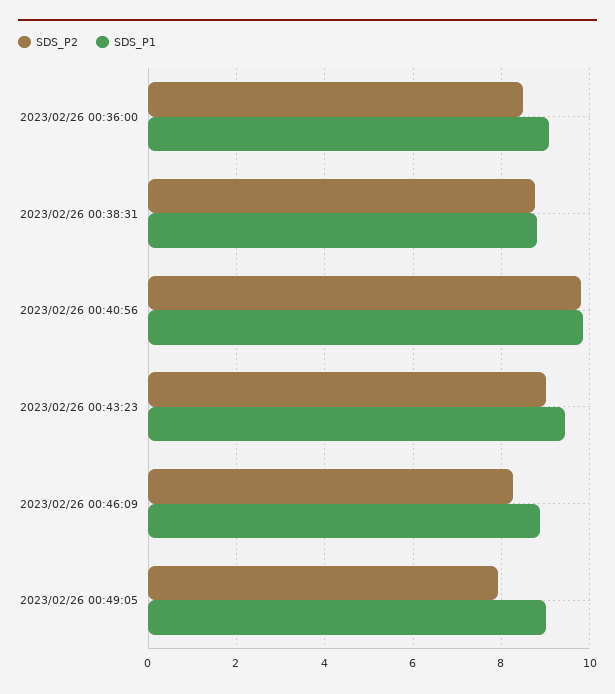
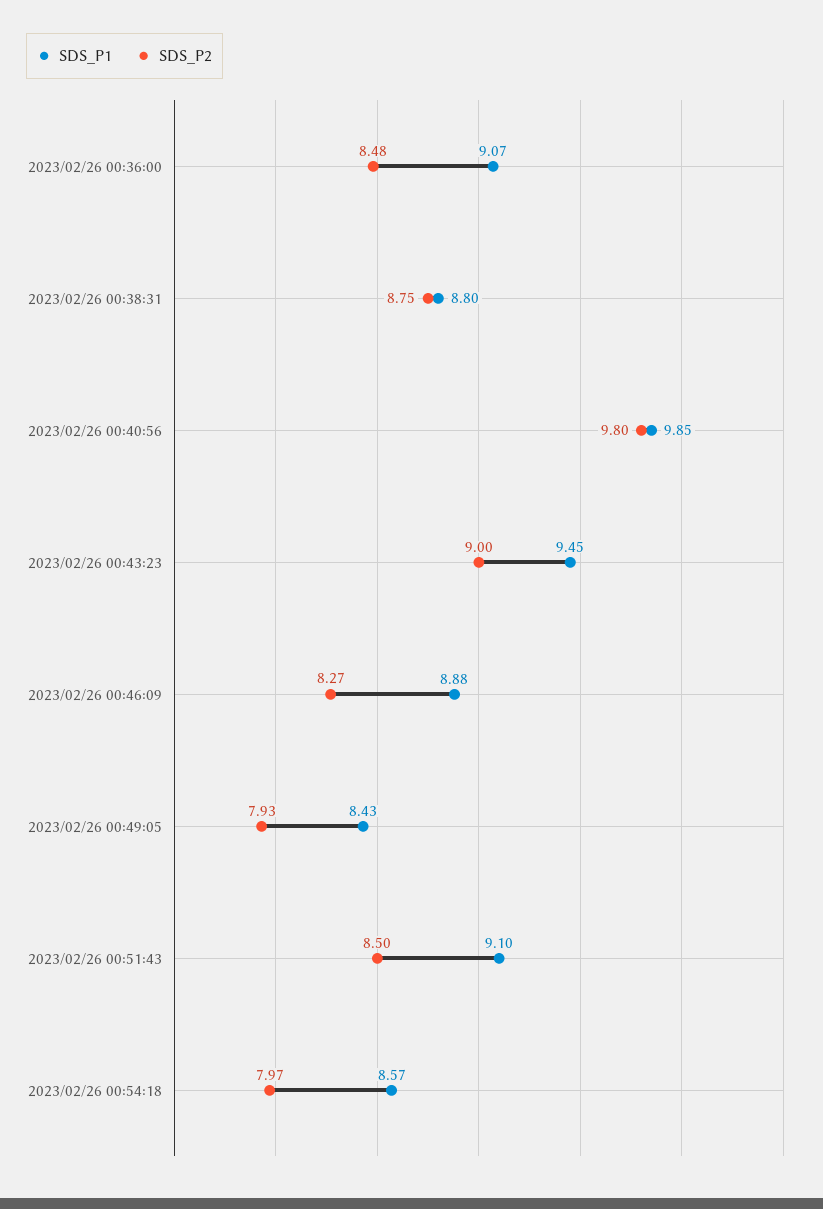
SDS_P1, 2023/02/26 00:49:05: 9 -> 8.43
SDS_P1, 2023/02/26 00:51:43: none -> 9.1
SDS_P2, 2023/02/26 00:51:43: none -> 8.5
SDS_P1, 2023/02/26 00:54:18: none -> 8.57
SDS_P2, 2023/02/26 00:54:18: none -> 7.97

